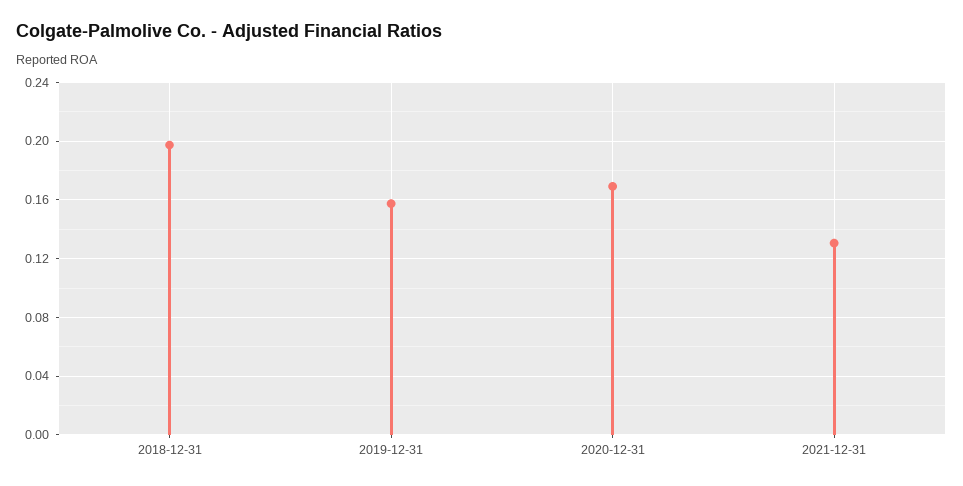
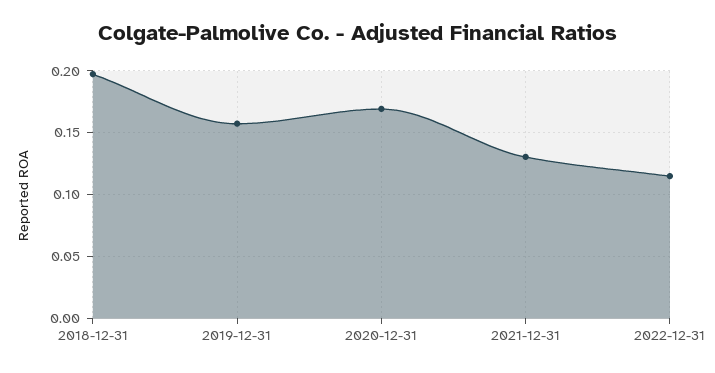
2022-12-31: none -> 0.115

